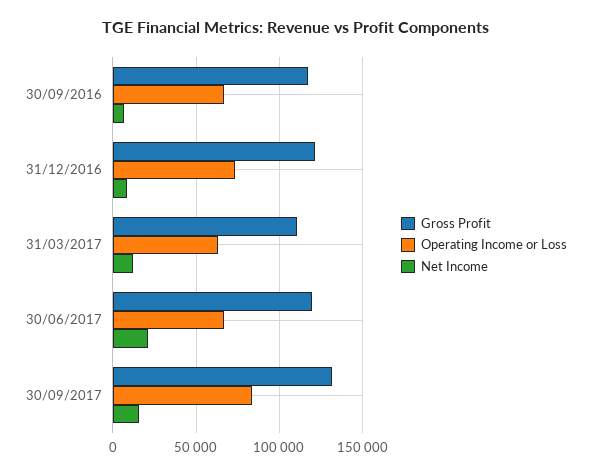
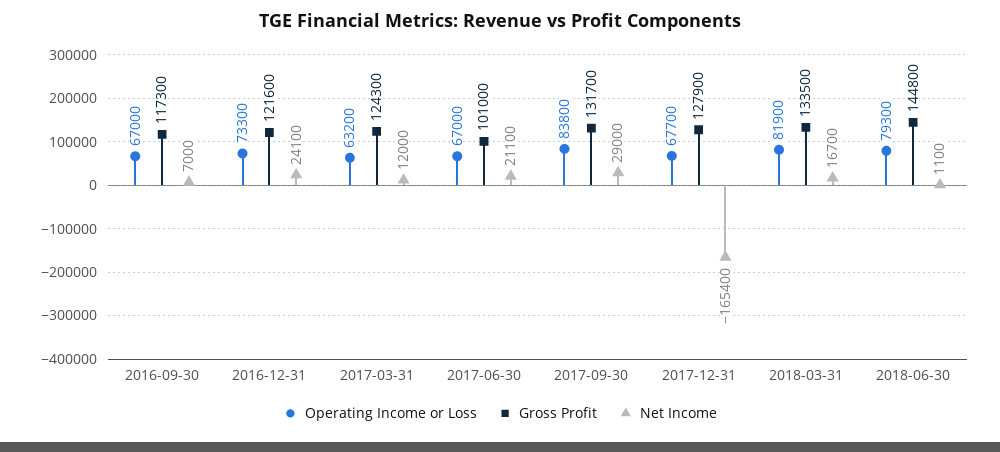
Net Income, 31/12/2016: 10000 -> 24100
Gross Profit, 31/03/2017: 110000 -> 124300
Gross Profit, 30/06/2017: 120000 -> 101000
Net Income, 30/09/2017: 15000 -> 29000
Operating Income or Loss, 2017-12-31: none -> 67700
Gross Profit, 2017-12-31: none -> 127900
Net Income, 2017-12-31: none -> -165400
Operating Income or Loss, 2018-03-31: none -> 81900
Gross Profit, 2018-03-31: none -> 133500
Net Income, 2018-03-31: none -> 16700
Operating Income or Loss, 2018-06-30: none -> 79300
Gross Profit, 2018-06-30: none -> 144800
Net Income, 2018-06-30: none -> 1100

